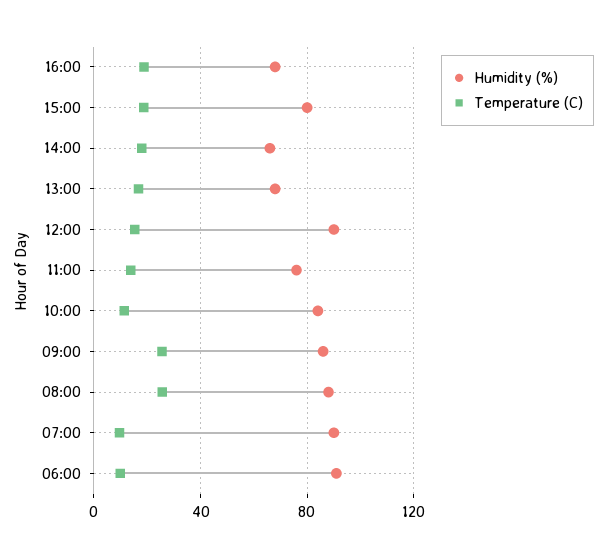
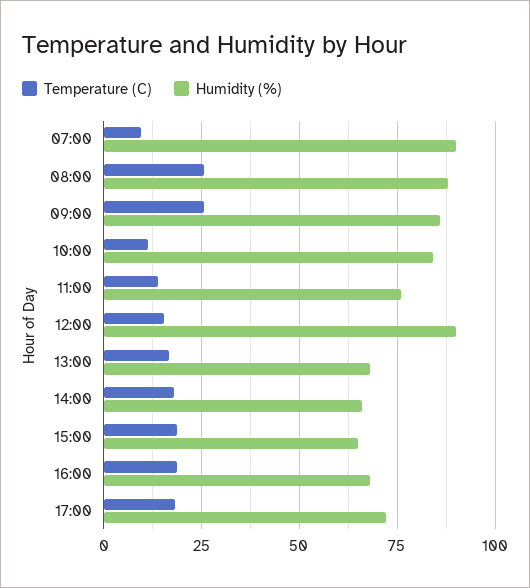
Humidity (%), 15:00: 80 -> 65
Humidity (%), 06:00: 90 -> none
Temperature (C), 06:00: 10 -> none
Temperature (C), 17:00: none -> 17.5
Humidity (%), 17:00: none -> 72.5

